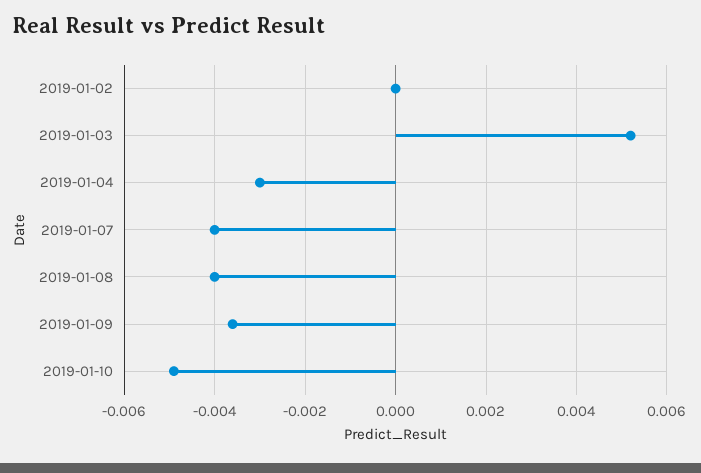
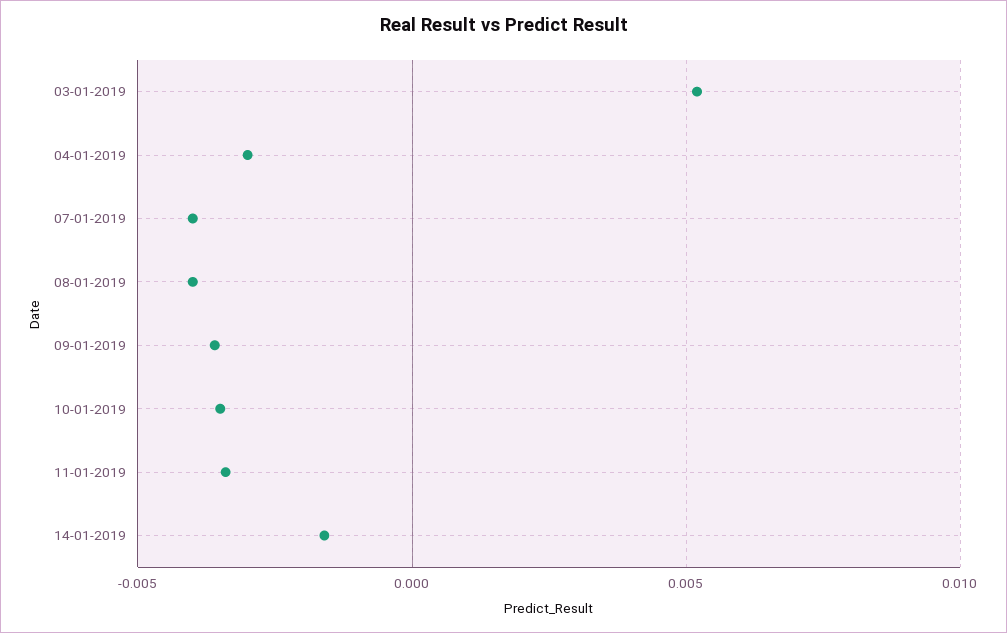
2019-01-02: 0 -> none
2019-01-10: -0.005 -> -0.0035
11-01-2019: none -> -0.0035
14-01-2019: none -> -0.0015

